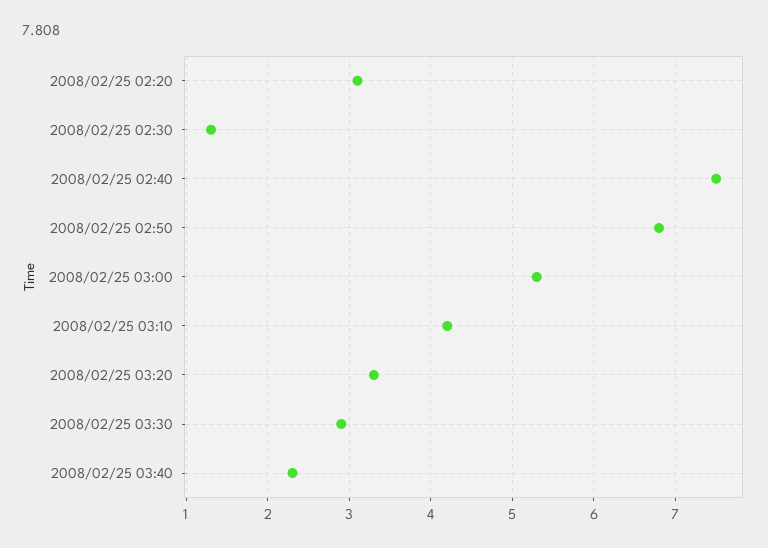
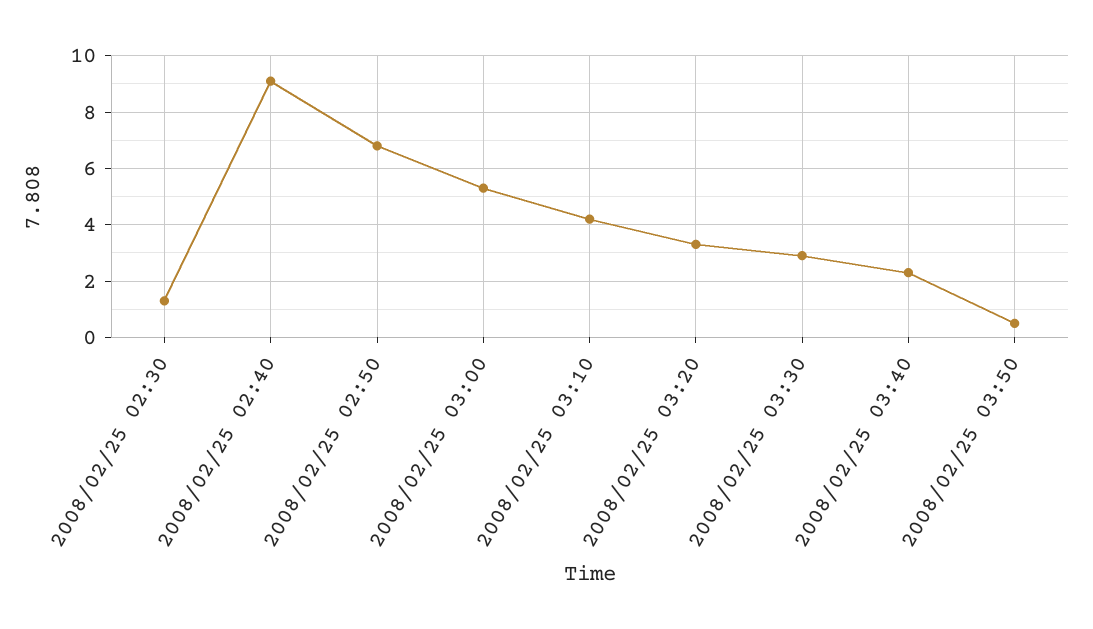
2008/02/25 02:20: 3.1 -> none
2008/02/25 02:40: 7.5 -> 9
2008/02/25 03:50: none -> 0.5

